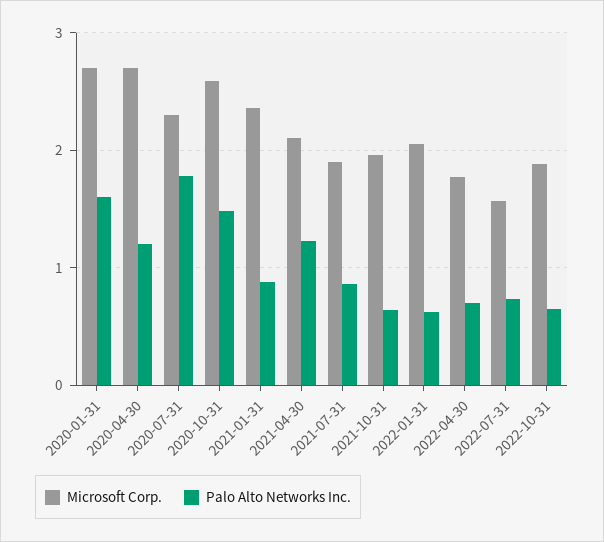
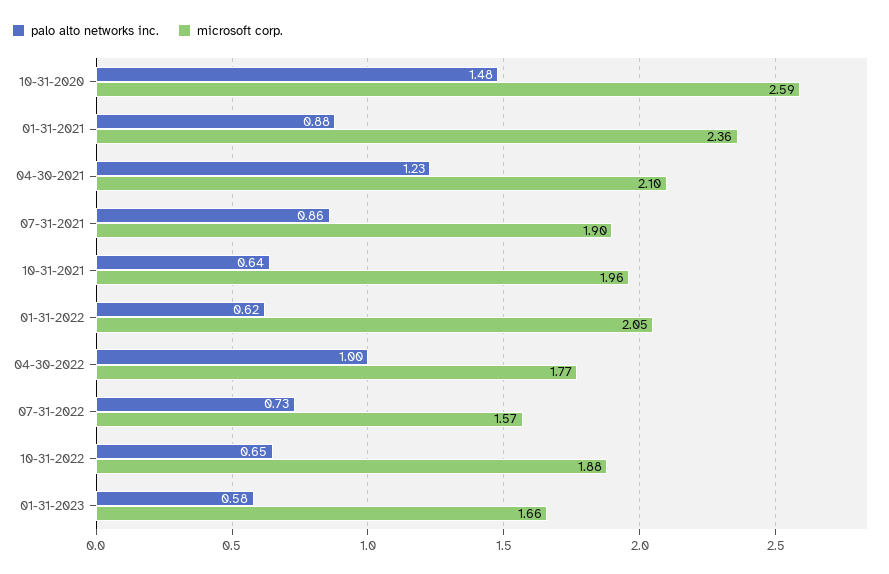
Microsoft Corp., 2020-01-31: 2.7 -> none
Palo Alto Networks Inc., 2020-01-31: 1.6 -> none
Microsoft Corp., 2020-04-30: 2.7 -> none
Palo Alto Networks Inc., 2020-04-30: 1.2 -> none
Microsoft Corp., 2020-07-31: 2.3 -> none
Palo Alto Networks Inc., 2020-07-31: 1.8 -> none
Palo Alto Networks Inc., 2022-04-30: 0.7 -> 1
Palo Alto Networks Inc., 01-31-2023: none -> 0.58
Microsoft Corp., 01-31-2023: none -> 1.66

